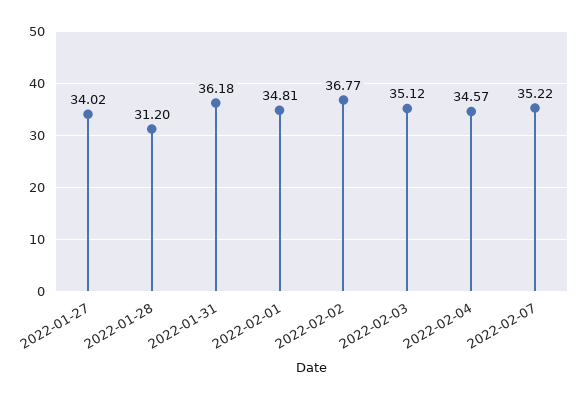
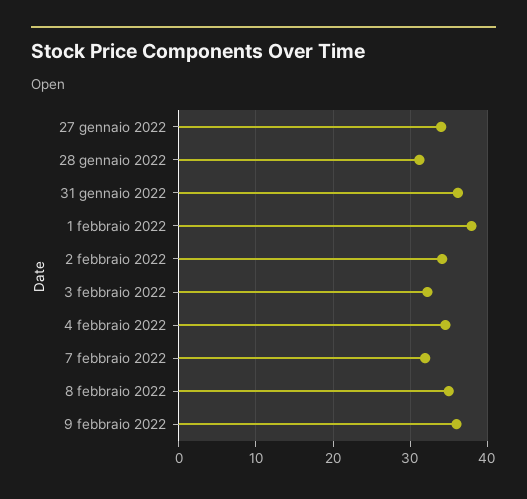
2022-02-01: 34.81 -> 38
2022-02-02: 36.77 -> 34
2022-02-03: 35.12 -> 32
2022-02-07: 35.22 -> 32
8 febbraio 2022: none -> 35
9 febbraio 2022: none -> 36

